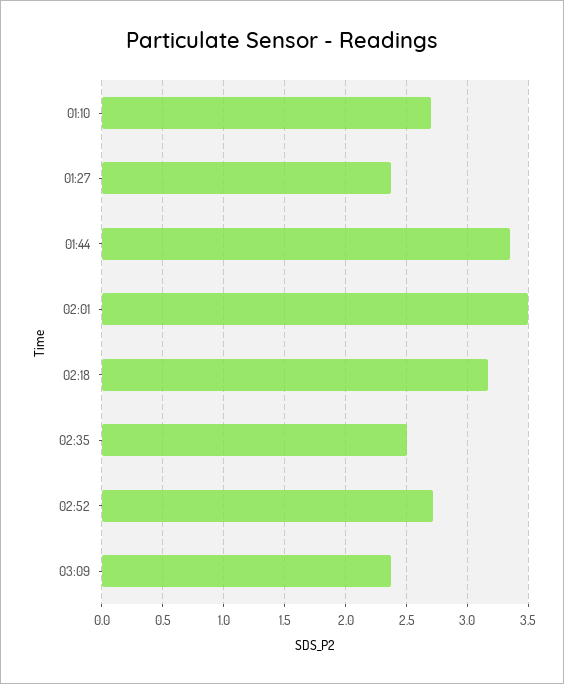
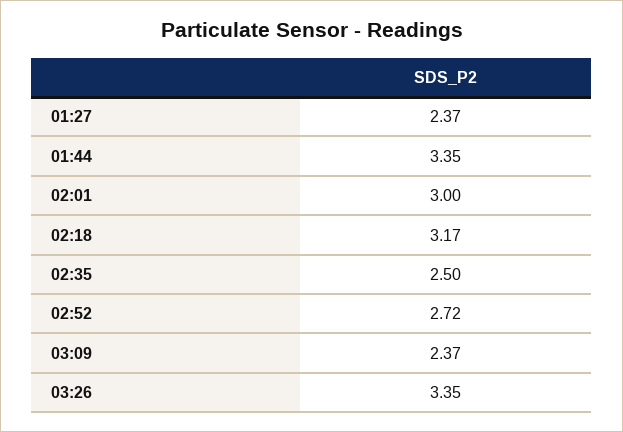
01:10: 2.7 -> none
02:01: 3.5 -> 3
03:26: none -> 3.35

